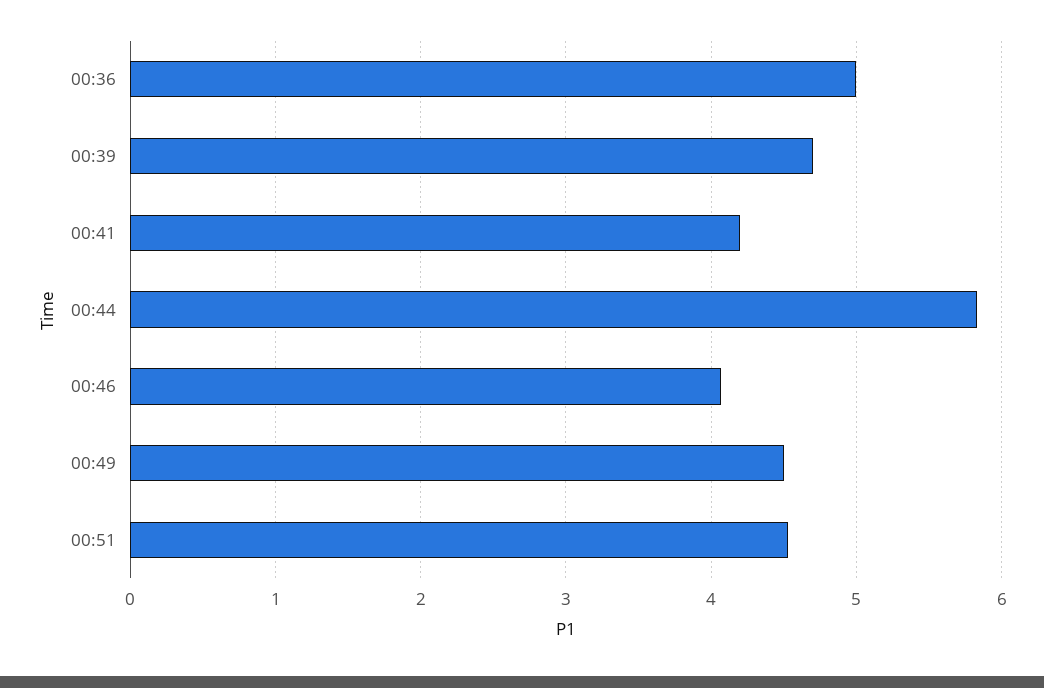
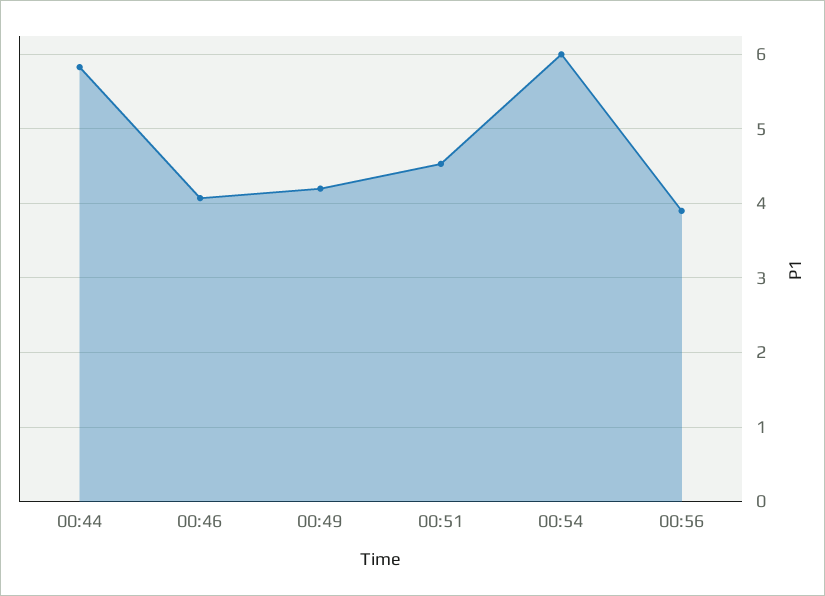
00:36: 5 -> none
00:39: 4.7 -> none
00:41: 4.2 -> none
00:49: 4.5 -> 4.2
00:54: none -> 6
00:56: none -> 3.9

